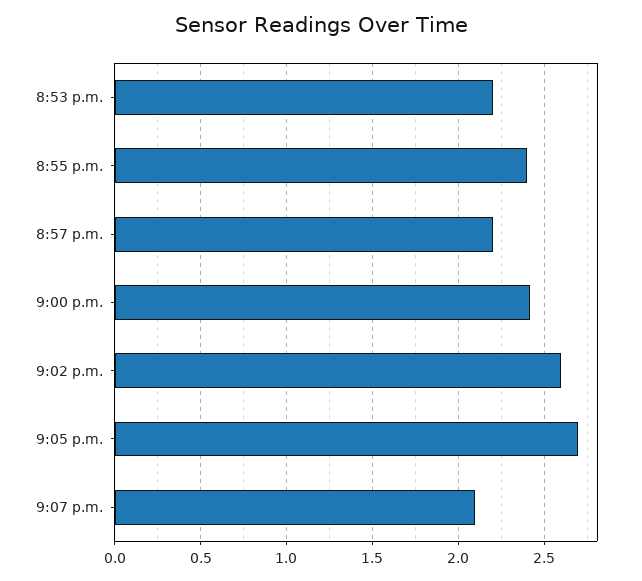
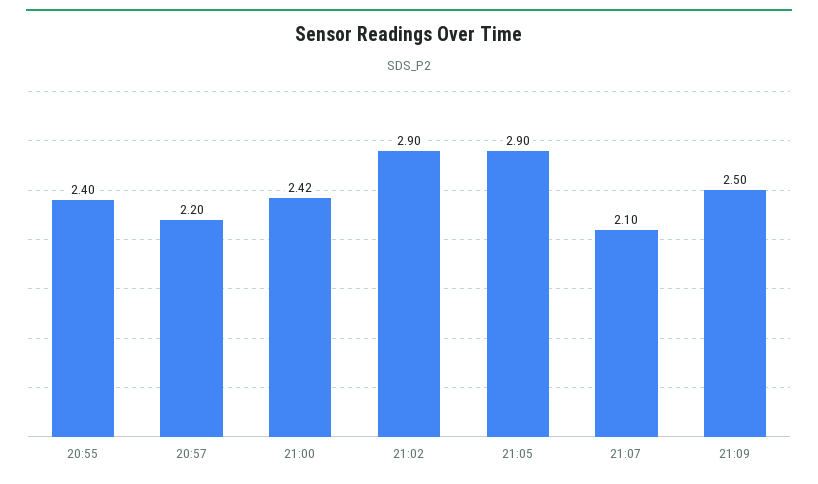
8:53 p.m.: 2.2 -> none
9:02 p.m.: 2.6 -> 2.9
9:05 p.m.: 2.7 -> 2.9
21:09: none -> 2.5

